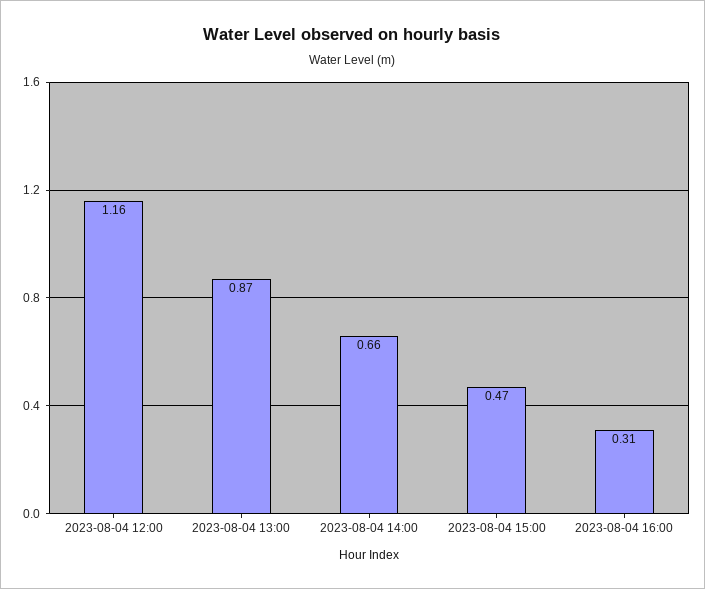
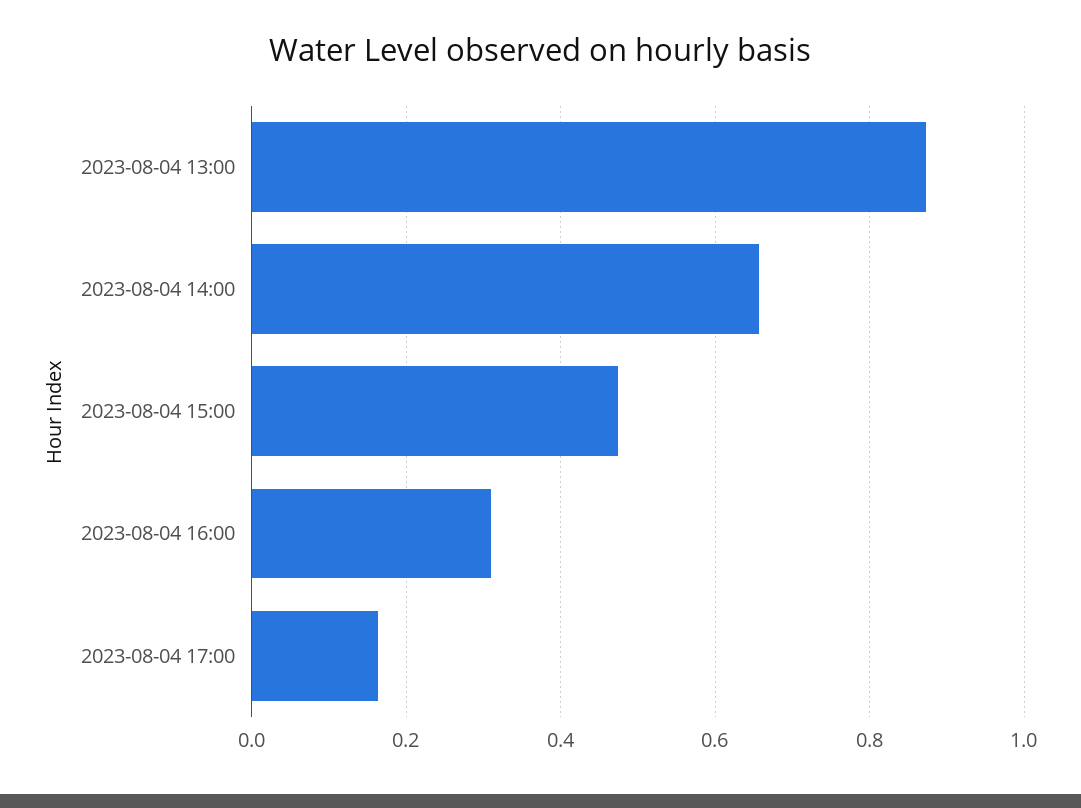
2023-08-04 12:00: 1.16 -> none
2023-08-04 17:00: none -> 0.16

